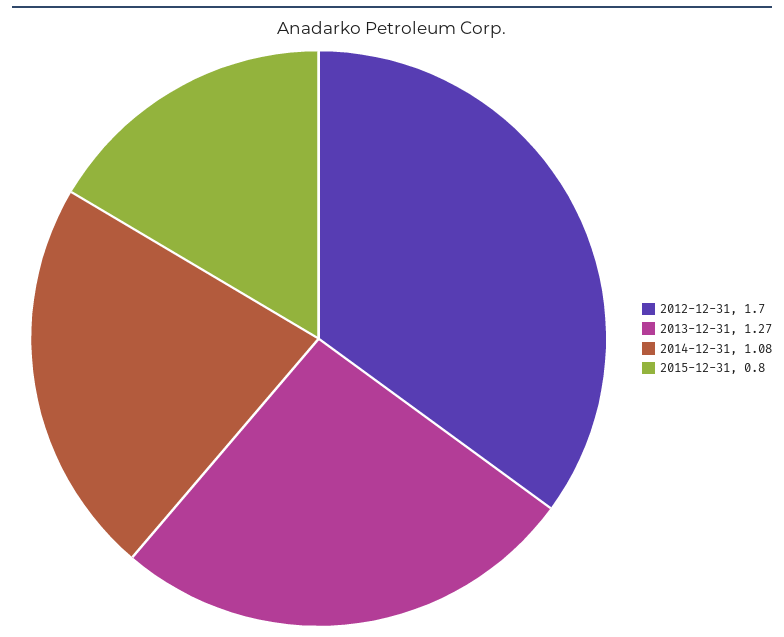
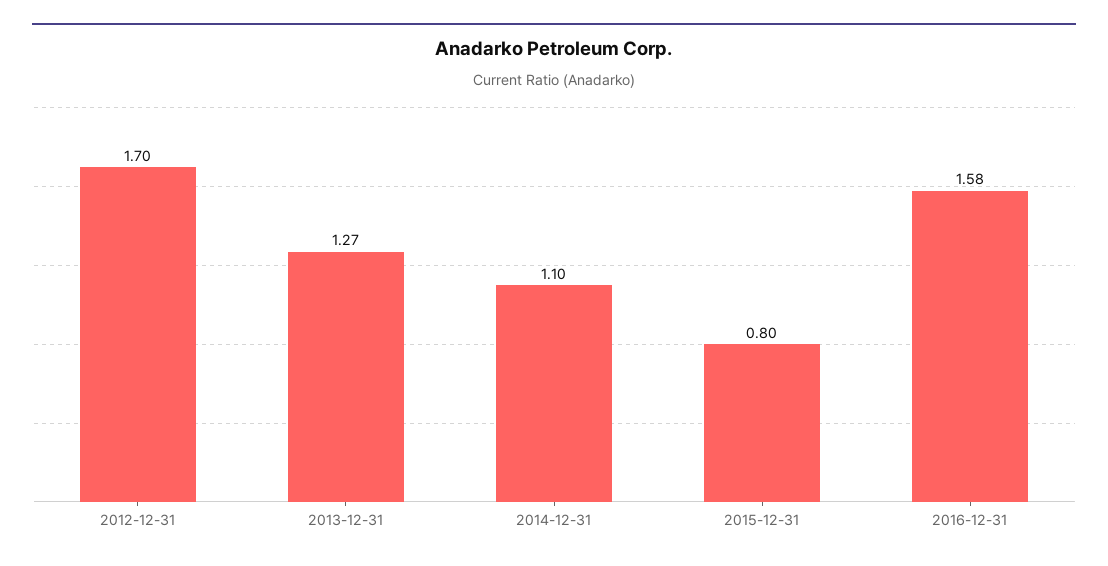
2014-12-31: 1.08 -> 1.1
2016-12-31: none -> 1.58

